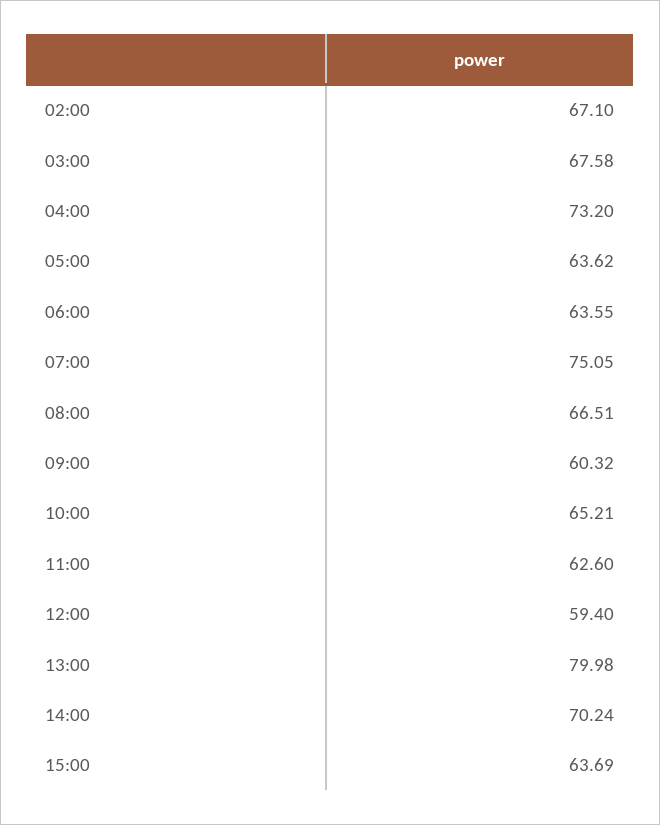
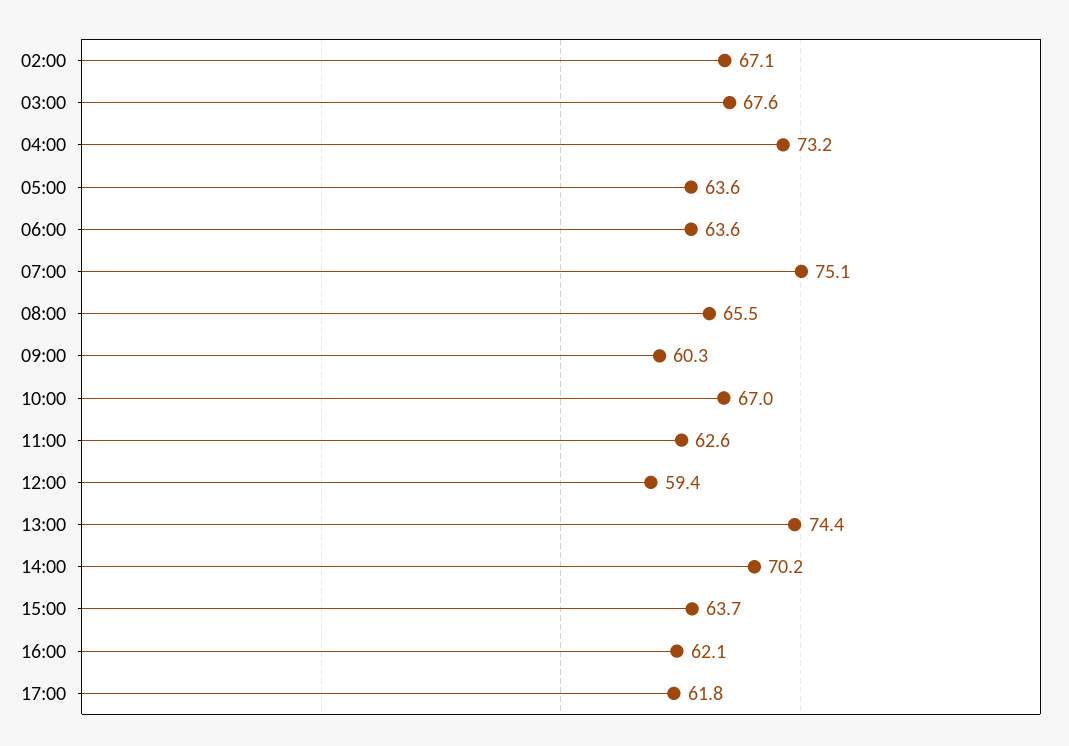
08:00: 66.51 -> 65.5
10:00: 65.21 -> 67
13:00: 79.98 -> 74.4
16:00: none -> 62.1
17:00: none -> 61.8

